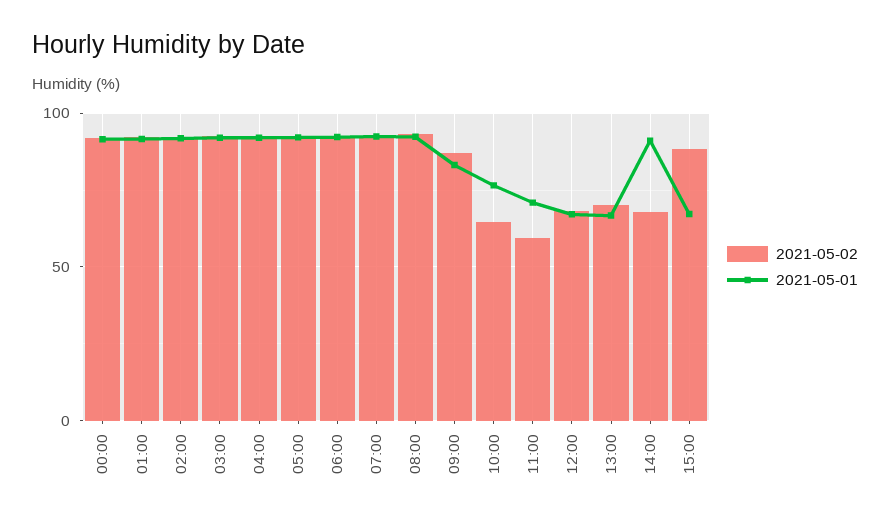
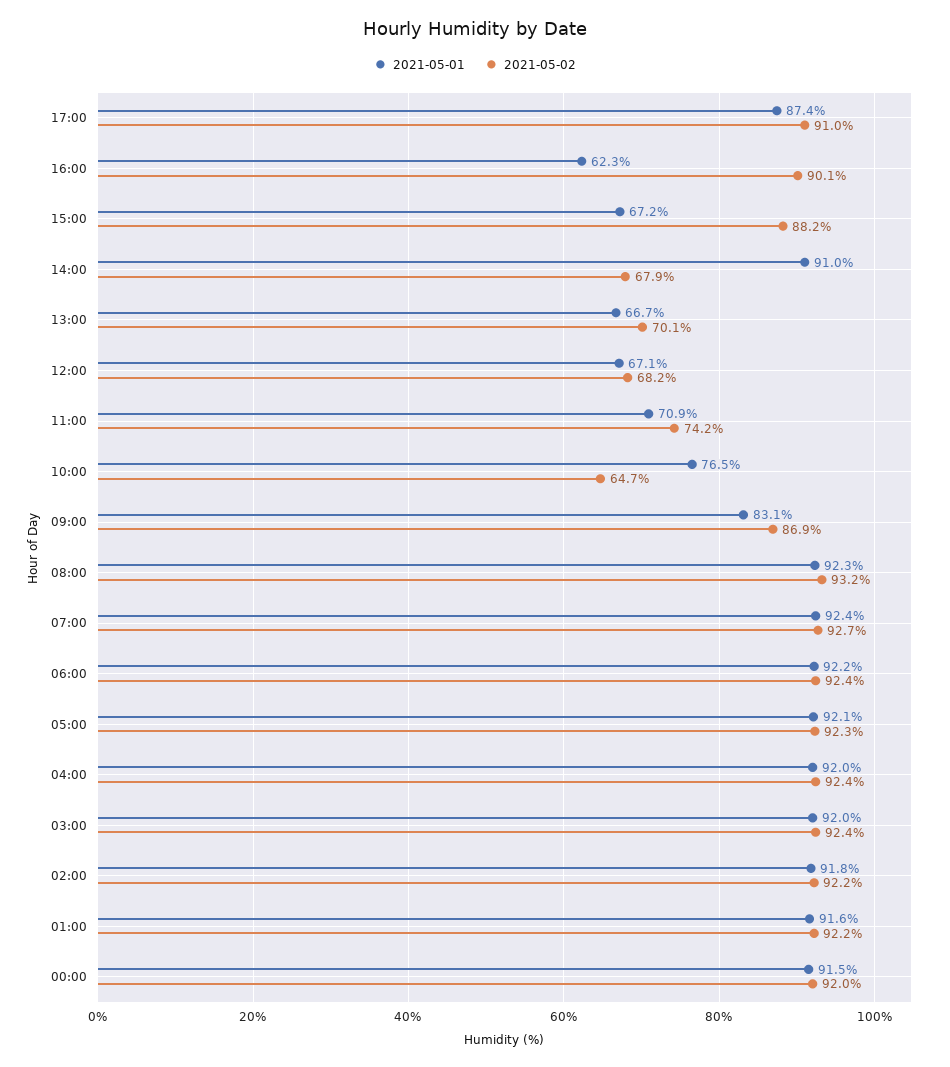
2021-05-02, 11:00: 60 -> 74.2
2021-05-01, 17:00: none -> 87.4
2021-05-02, 17:00: none -> 91
2021-05-01, 16:00: none -> 62.3
2021-05-02, 16:00: none -> 90.1

